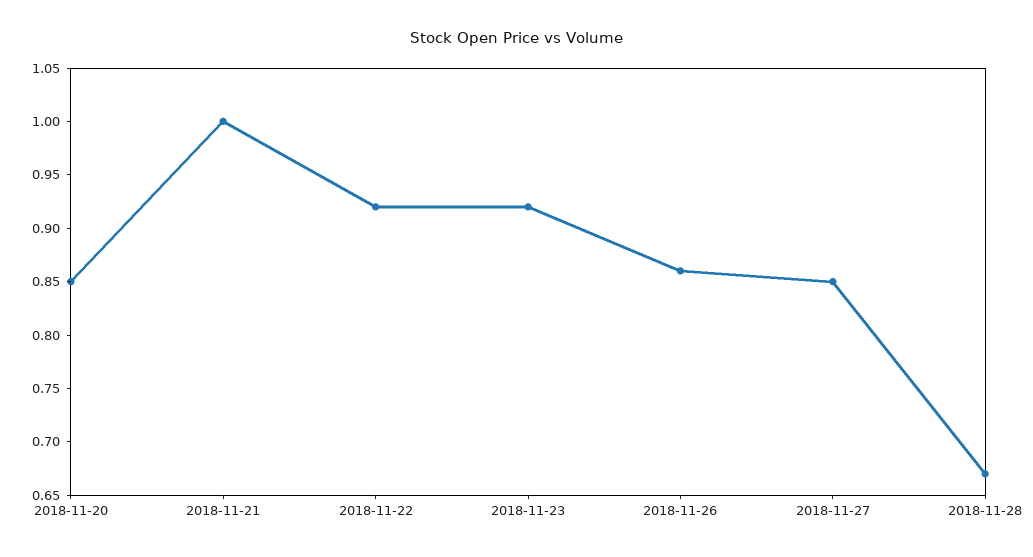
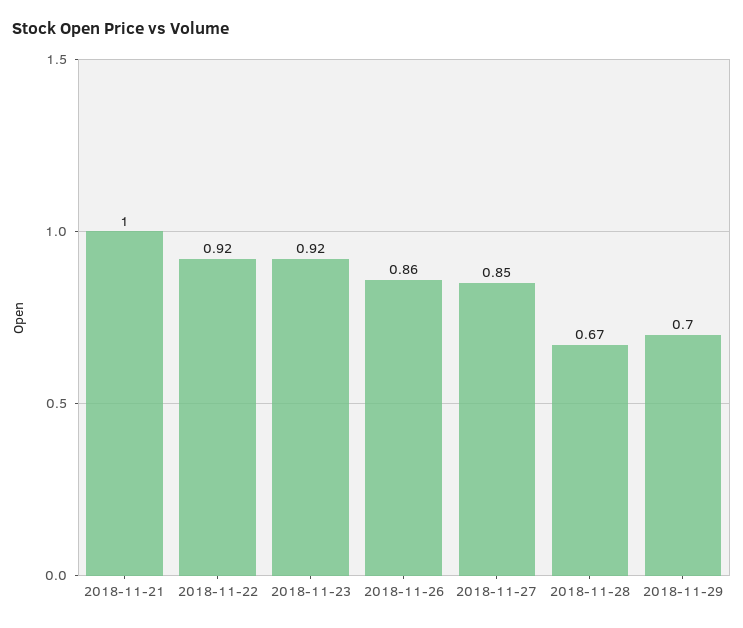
2018-11-20: 0.85 -> none
2018-11-29: none -> 0.7

